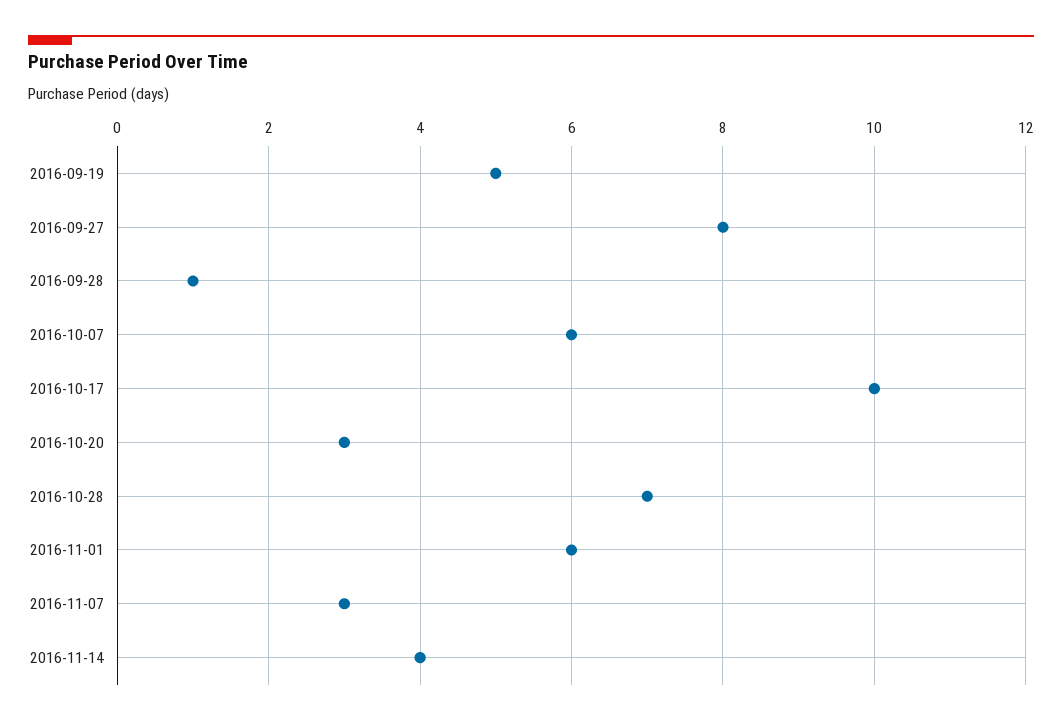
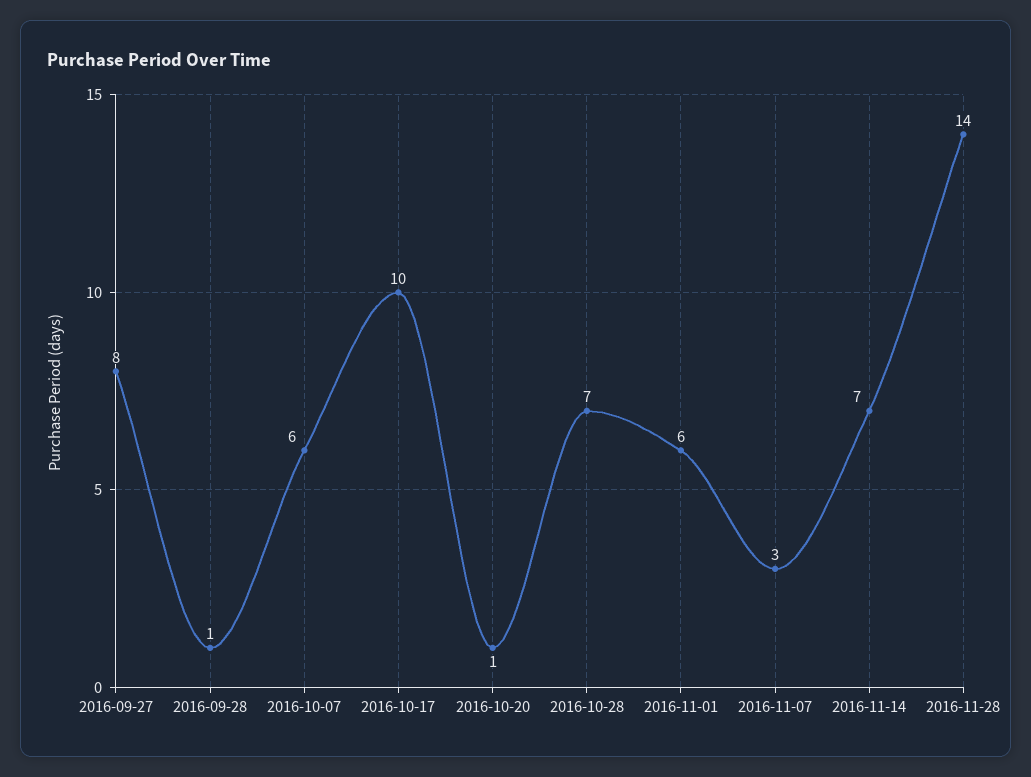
2016-09-19: 5 -> none
2016-10-20: 3 -> 1
2016-11-14: 4 -> 7
2016-11-28: none -> 14

